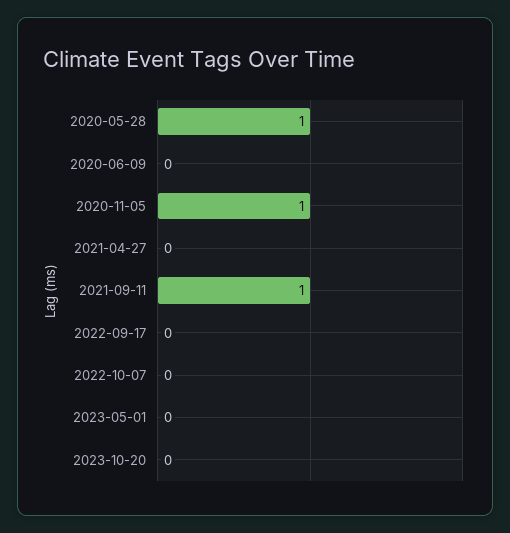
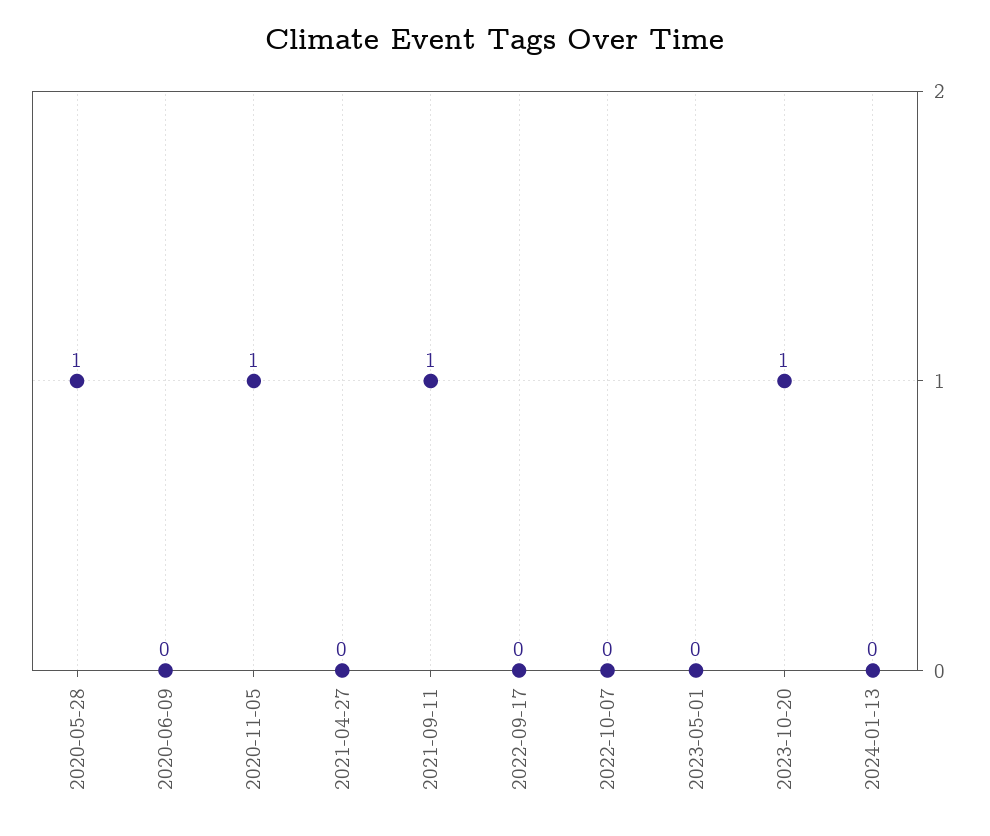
2023-10-20: 0 -> 1
2024-01-13: none -> 0

